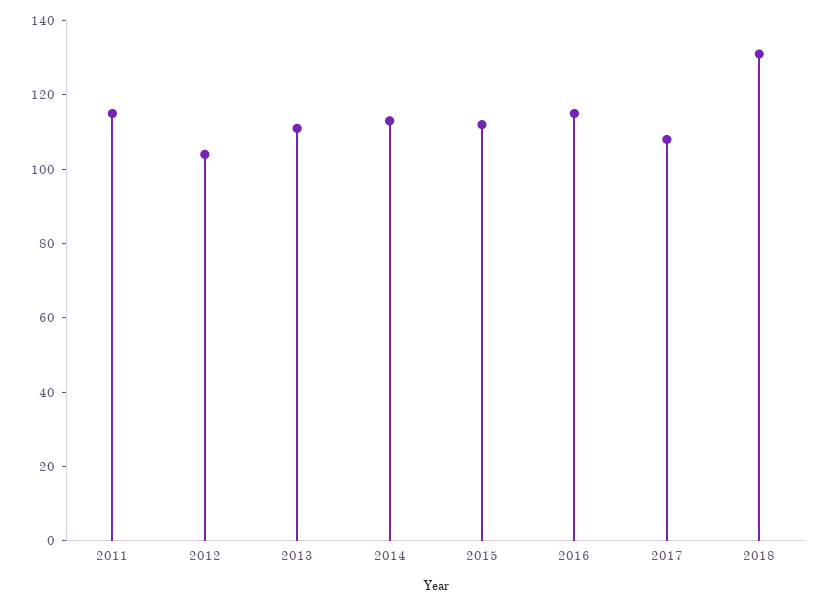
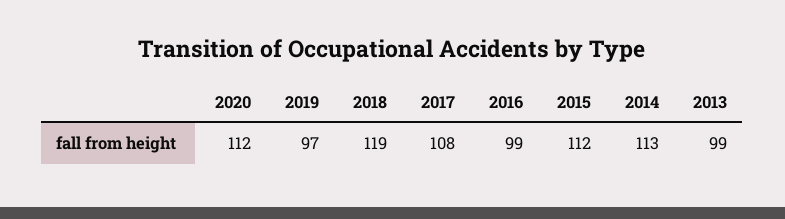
2011: 115 -> none
2012: 105 -> none
2013: 110 -> 99
2016: 115 -> 99
2018: 130 -> 119
2020: none -> 112
2019: none -> 97

